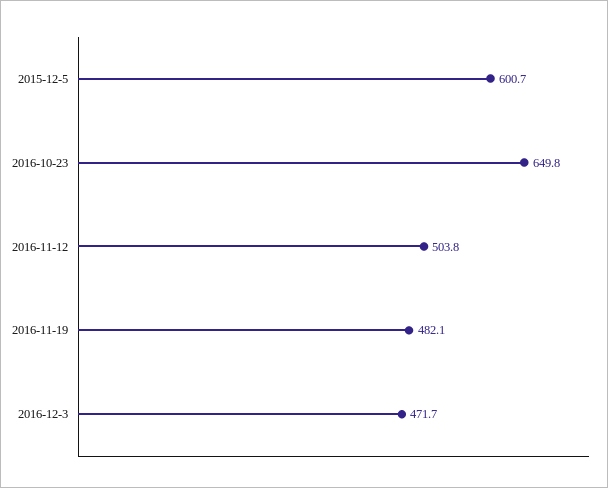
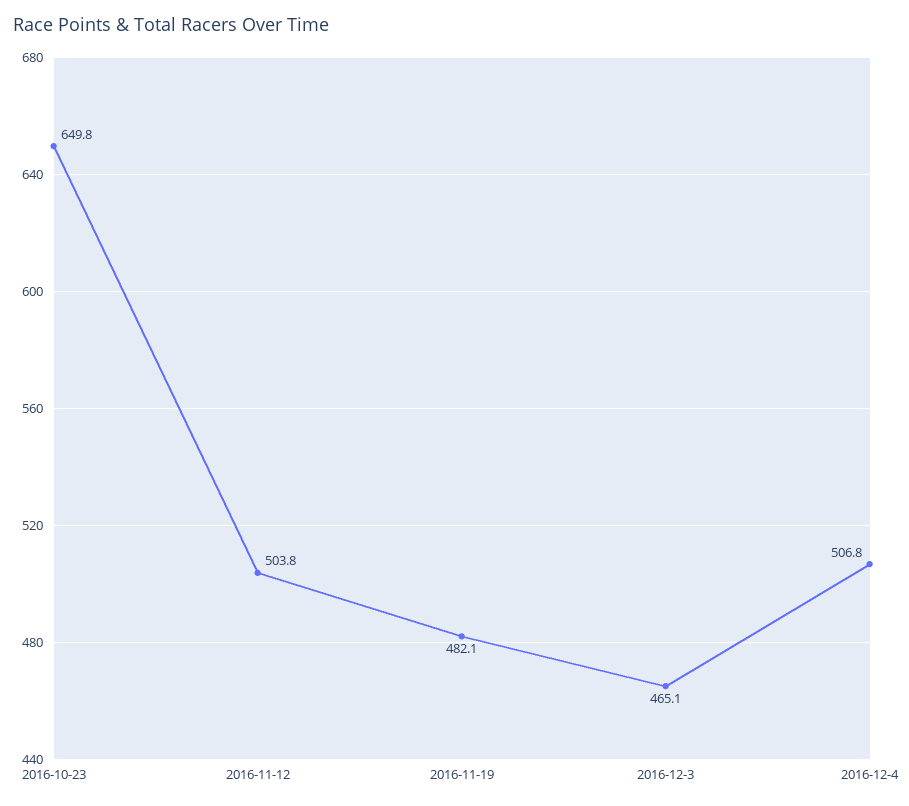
2015-12-5: 600.7 -> none
2016-12-3: 471.7 -> 465.1
2016-12-4: none -> 506.8

